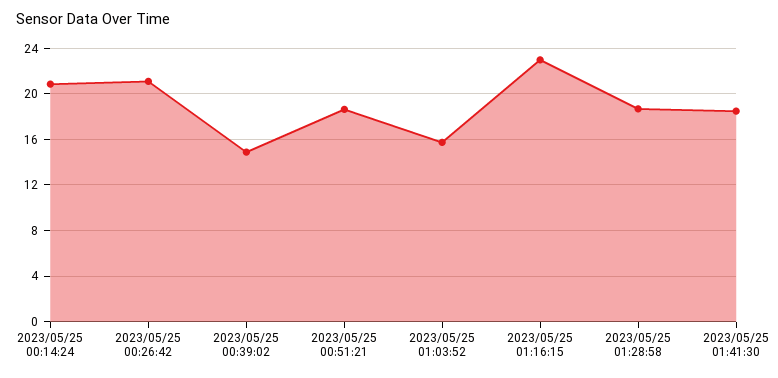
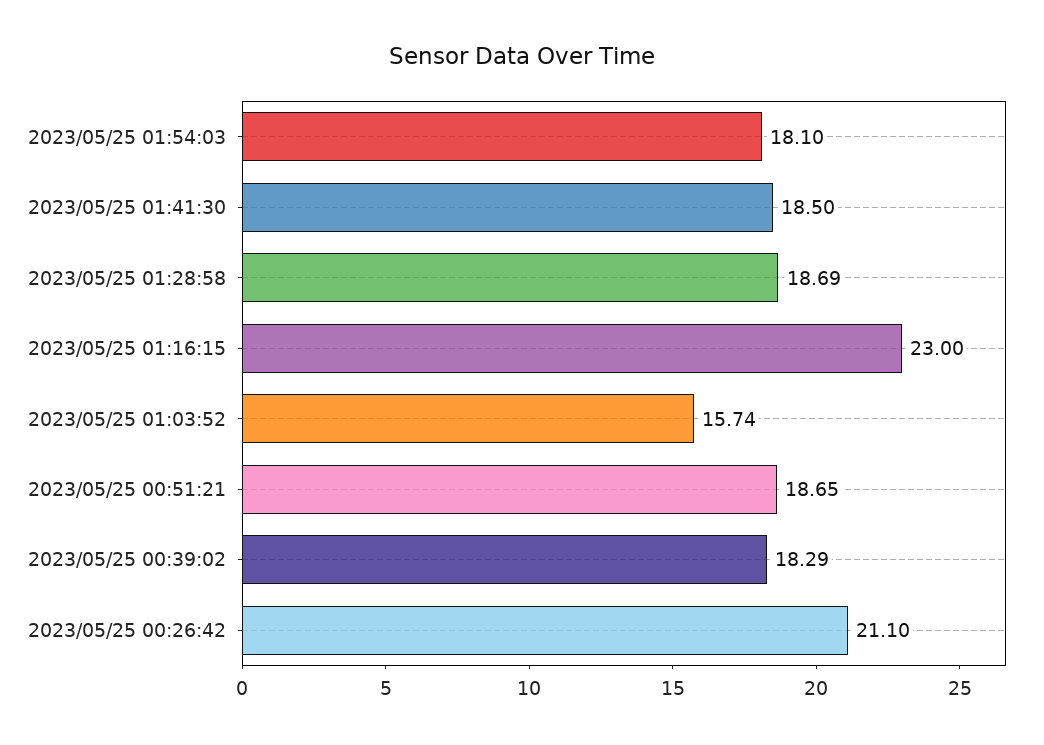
2023/05/25 00:14:24: 21 -> none
2023/05/25 00:39:02: 15 -> 18.29
2023/05/25 01:54:03: none -> 18.1

